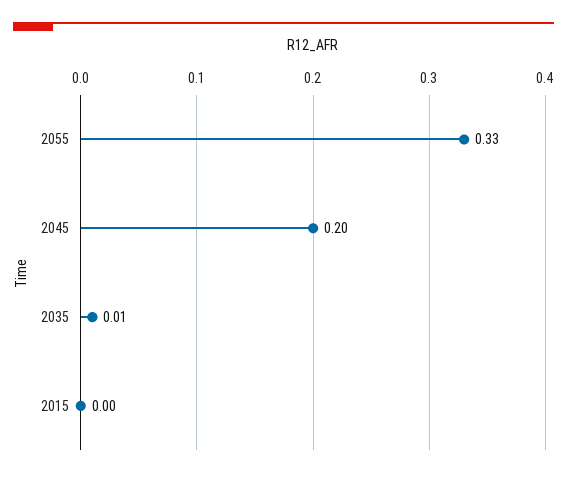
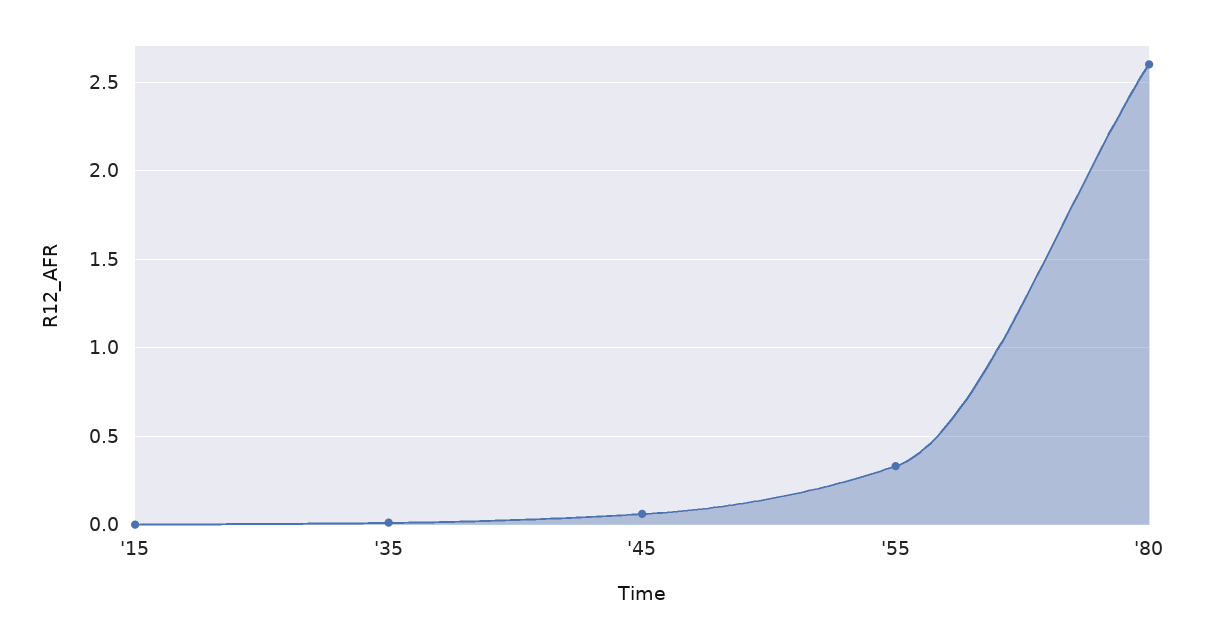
2045: 0.2 -> 0.05
'80: none -> 2.6

